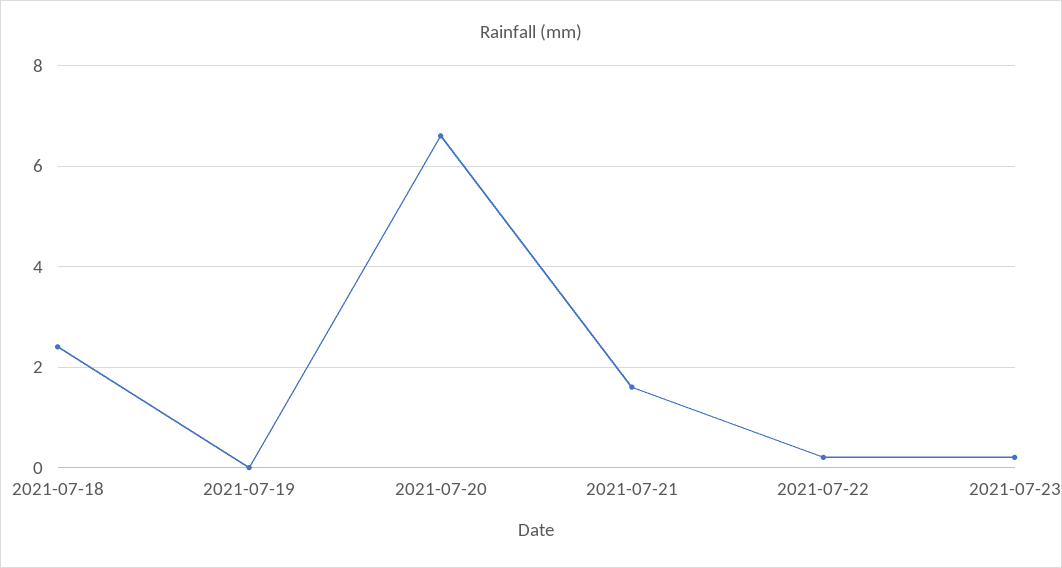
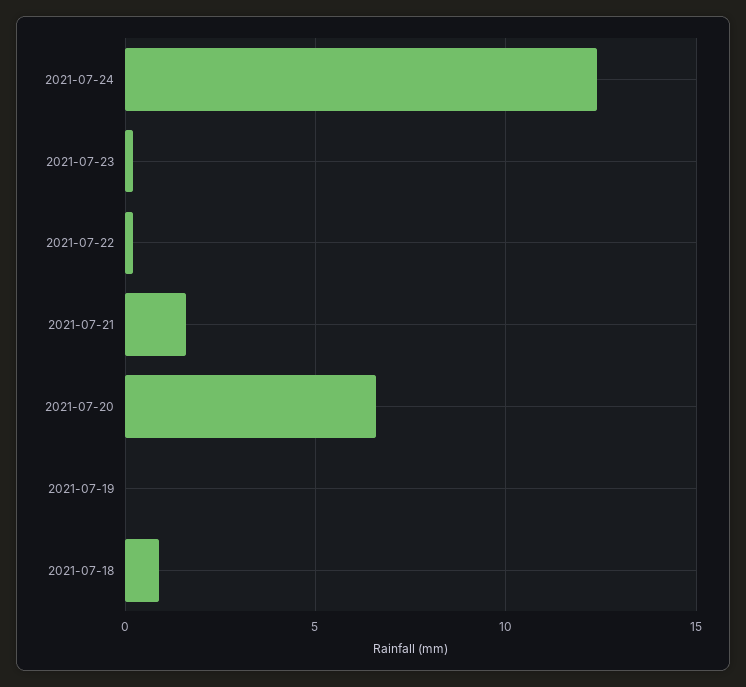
2021-07-18: 2.5 -> 1
2021-07-24: none -> 12.5

